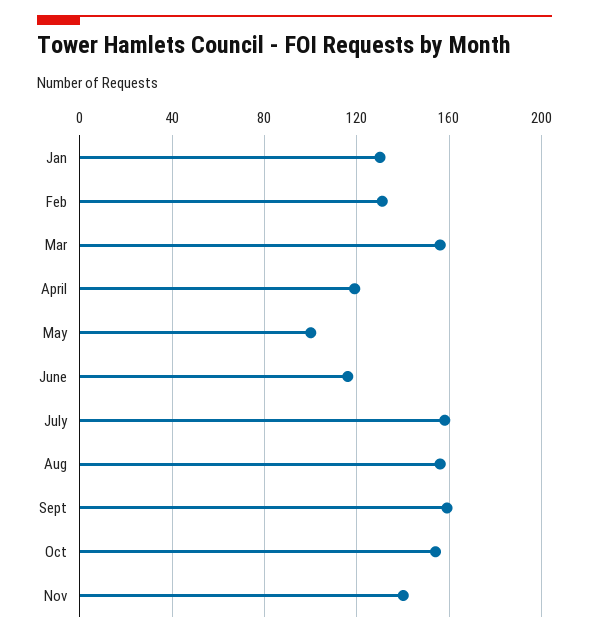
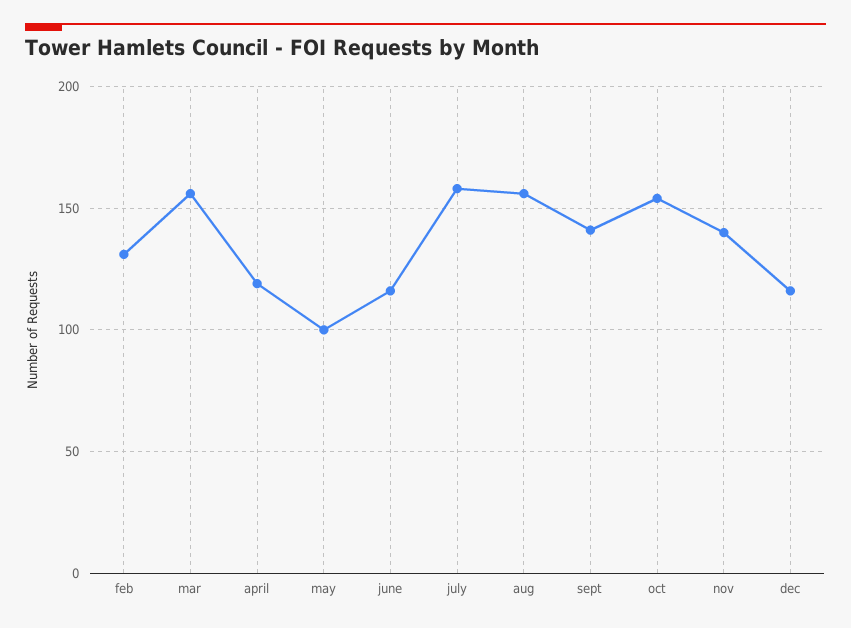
Jan: 130 -> none
Sept: 160 -> 140
dec: none -> 115

